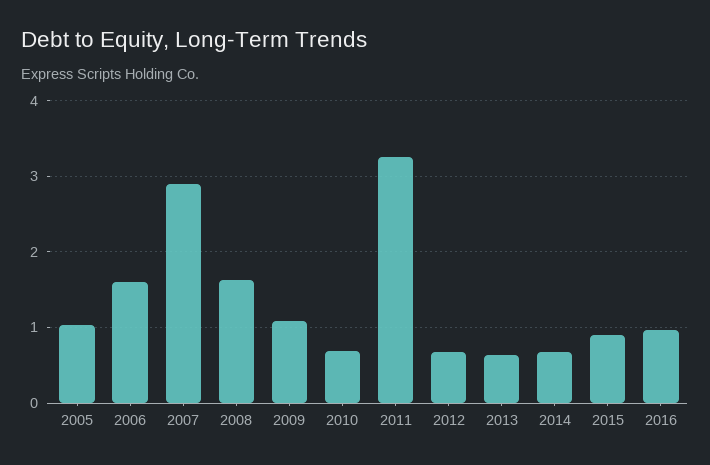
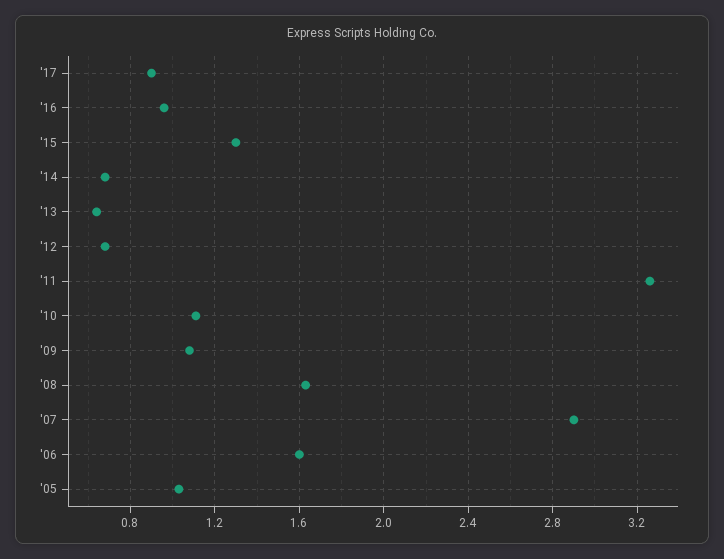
2010: 0.7 -> 1.1
2015: 0.9 -> 1.3
'17: none -> 0.9

